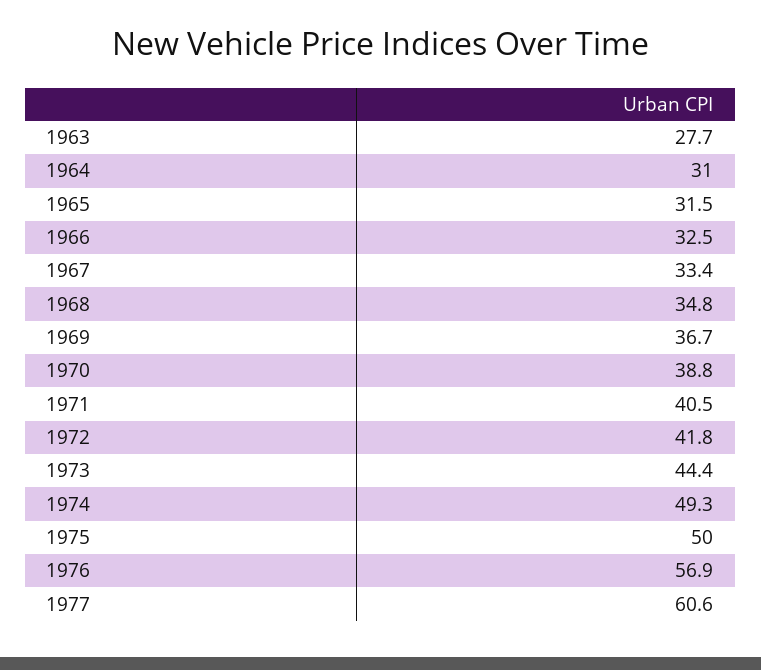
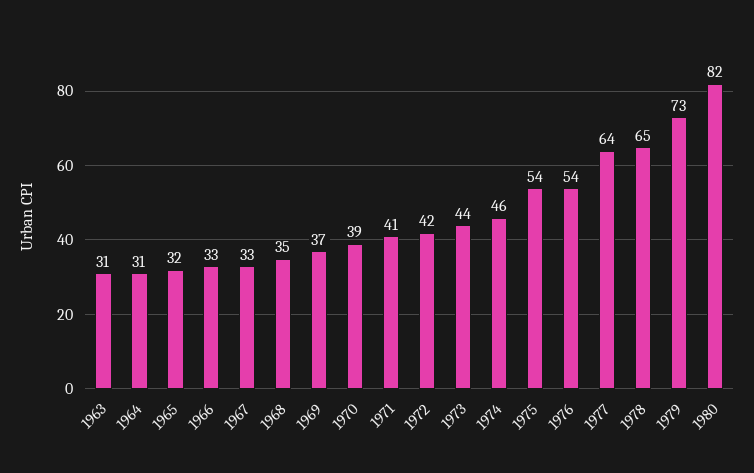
1963: 27.7 -> 31
1974: 49.3 -> 46
1975: 50 -> 54
1976: 56.9 -> 54
1977: 60.6 -> 64
1978: none -> 65
1979: none -> 73
1980: none -> 82

